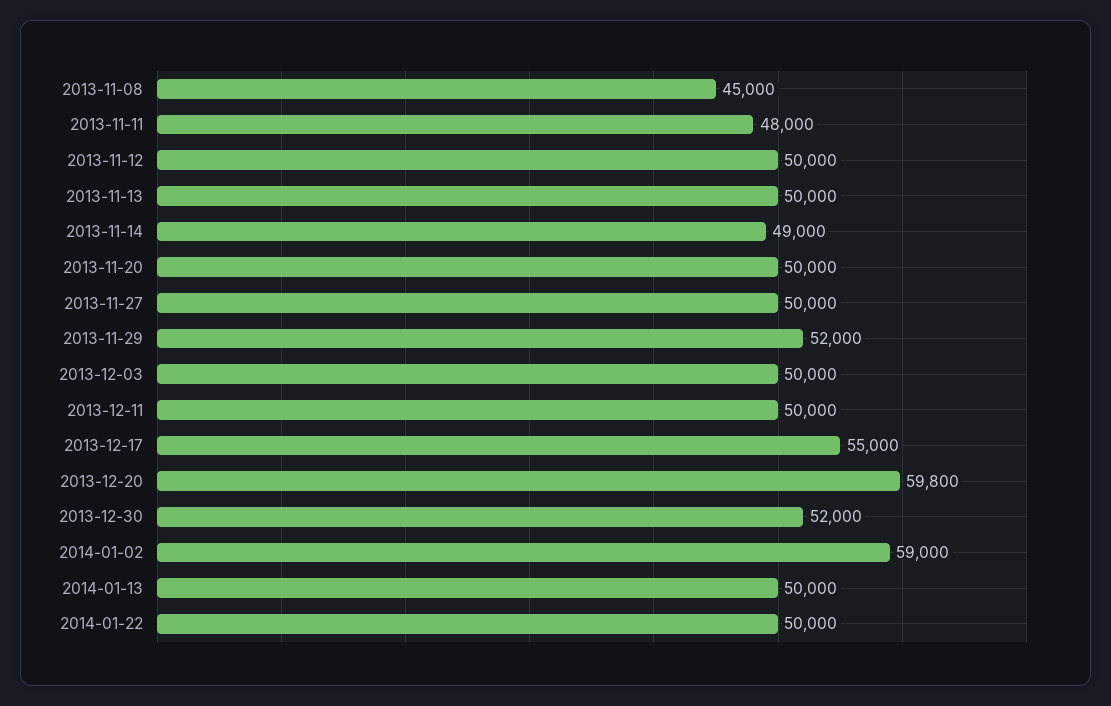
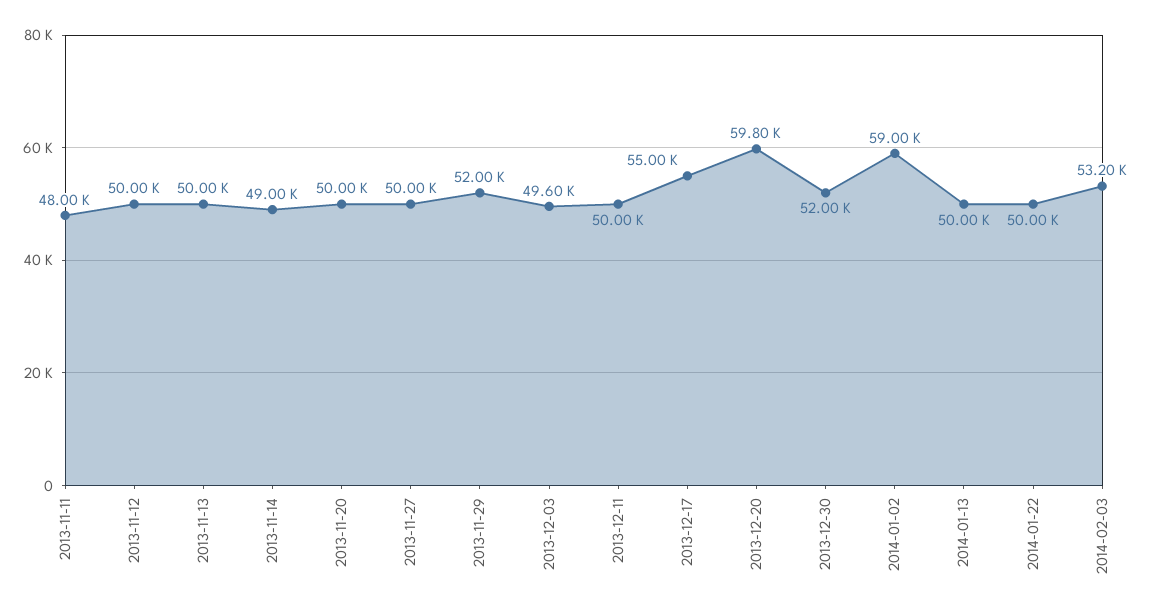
2013-11-08: 45000 -> none
2013-12-03: 50000 -> 49600
2014-02-03: none -> 53200

